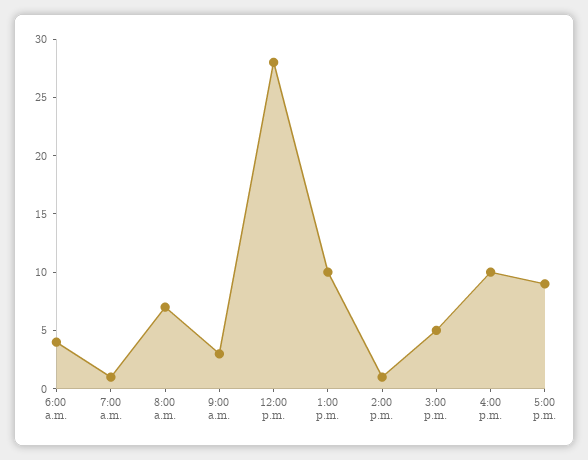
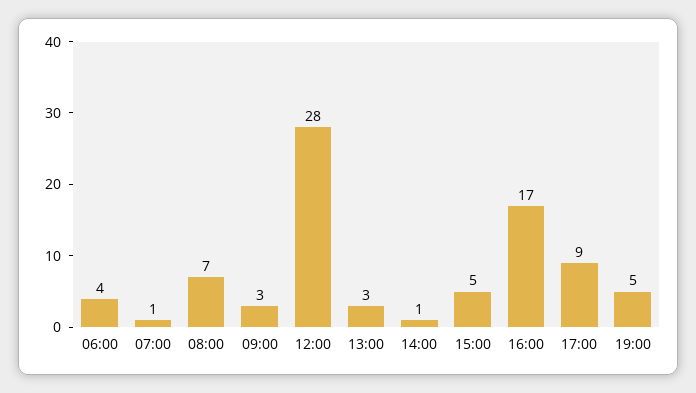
1:00 p.m.: 10 -> 3
4:00 p.m.: 10 -> 17
19:00: none -> 5

